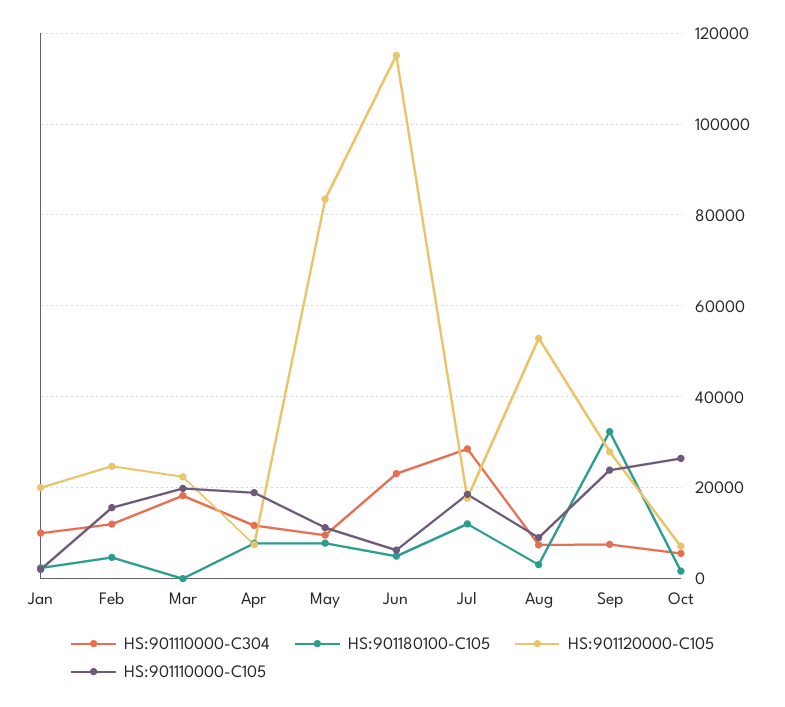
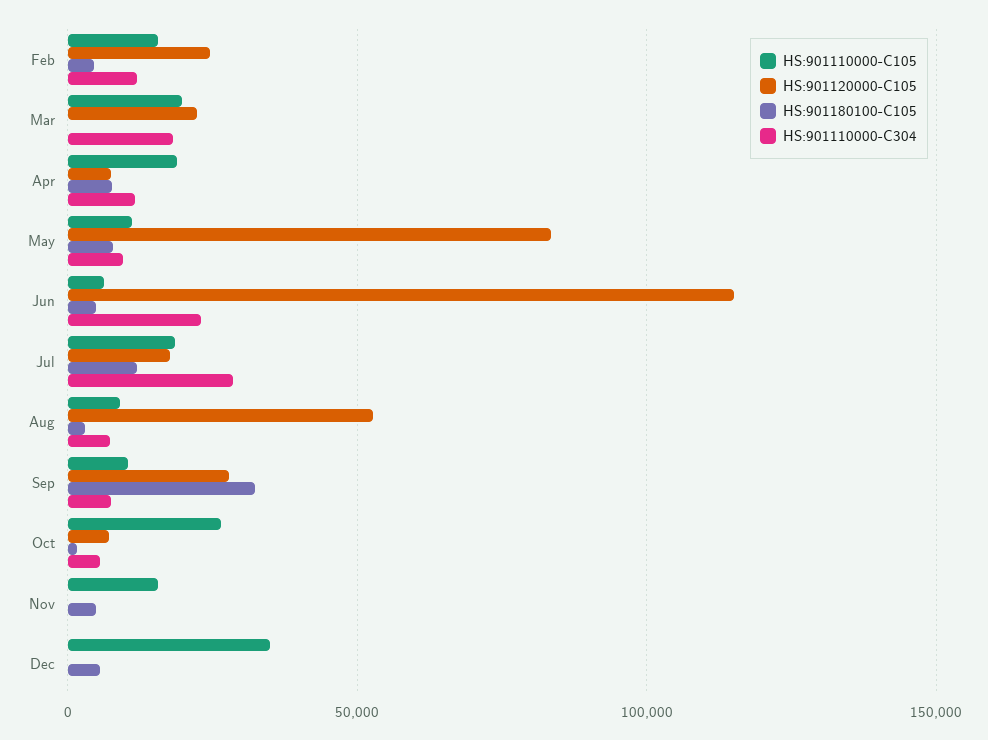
HS:901110000-C304, Jan: 10000 -> none
HS:901180100-C105, Jan: 2000 -> none
HS:901120000-C105, Jan: 20000 -> none
HS:901110000-C105, Jan: 2000 -> none
HS:901110000-C105, Sep: 24000 -> 10000
HS:901110000-C105, Nov: none -> 15000
HS:901120000-C105, Nov: none -> 0
HS:901180100-C105, Nov: none -> 5000
HS:901110000-C304, Nov: none -> 0
HS:901110000-C105, Dec: none -> 35000
HS:901120000-C105, Dec: none -> 0
HS:901180100-C105, Dec: none -> 5000
HS:901110000-C304, Dec: none -> 0

